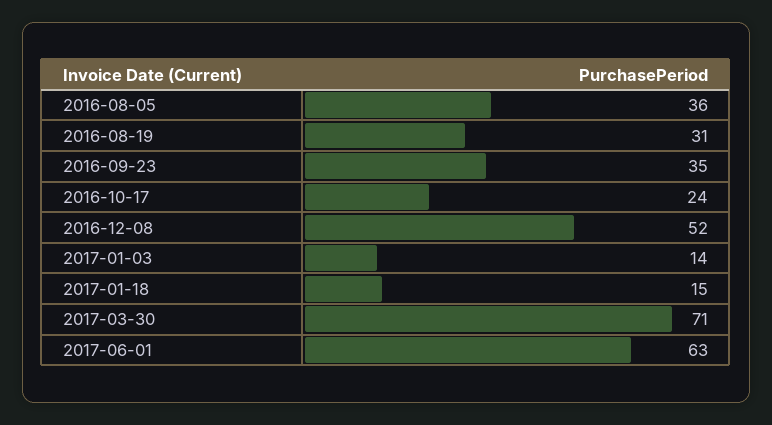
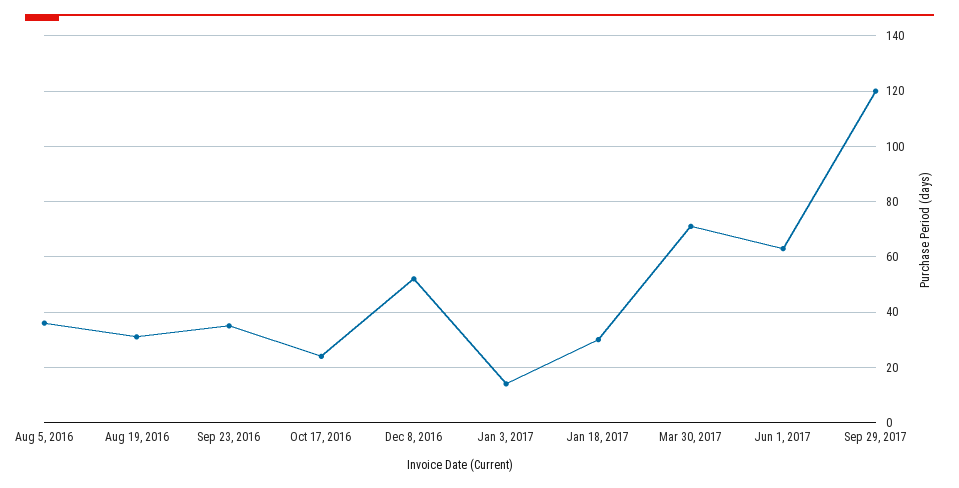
2017-01-18: 15 -> 30
Sep 29, 2017: none -> 120

